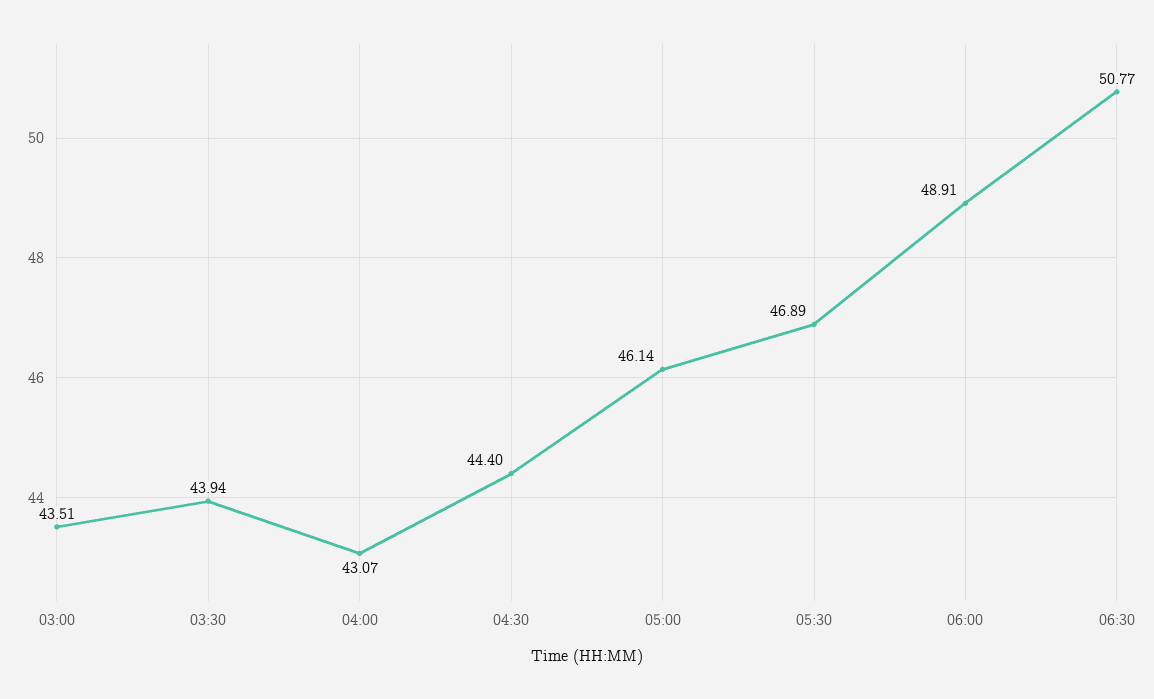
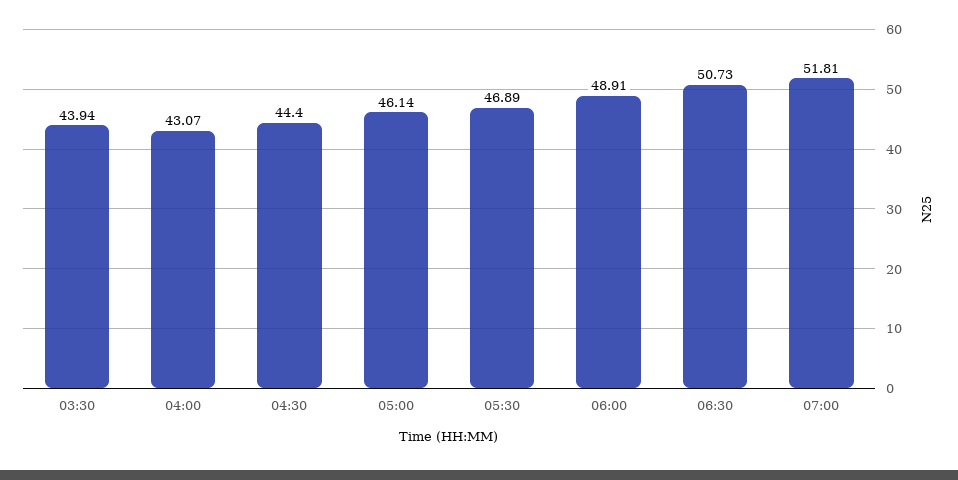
03:00: 43.51 -> none
06:30: 50.77 -> 50.73
07:00: none -> 51.81

